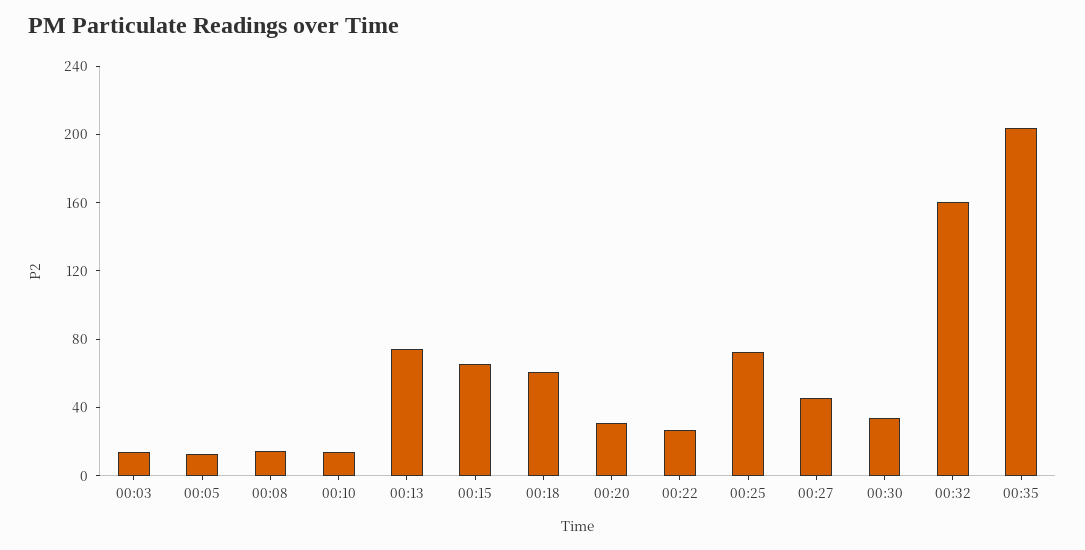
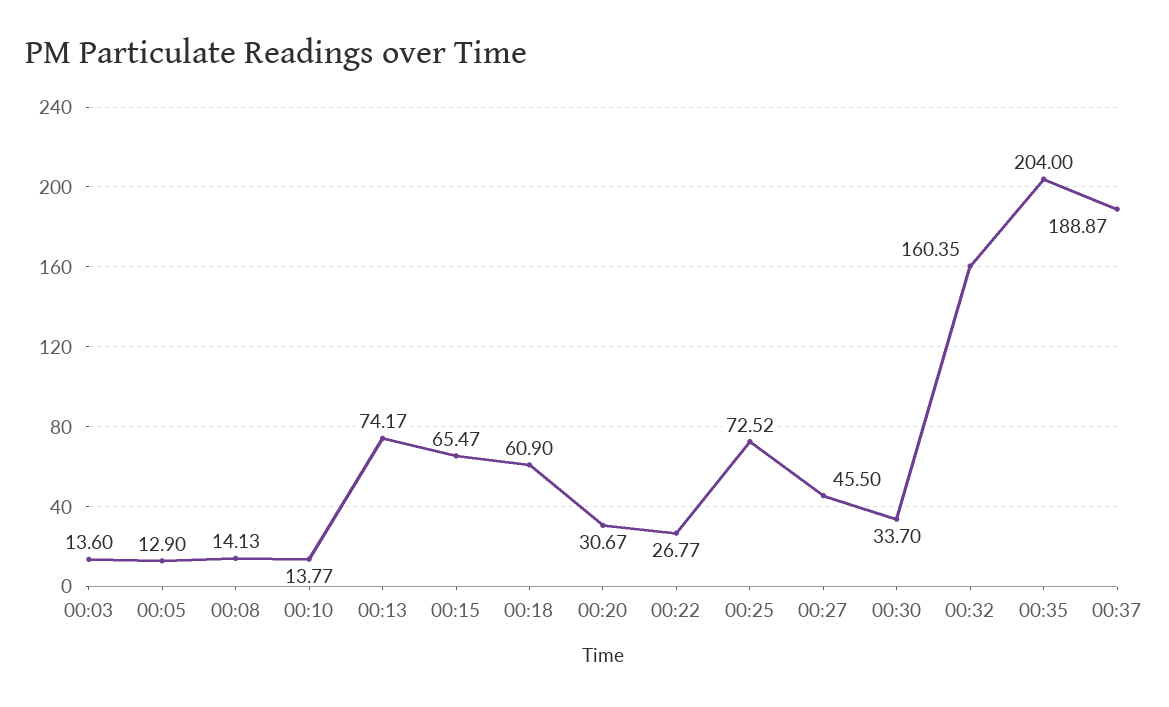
00:37: none -> 188.87

